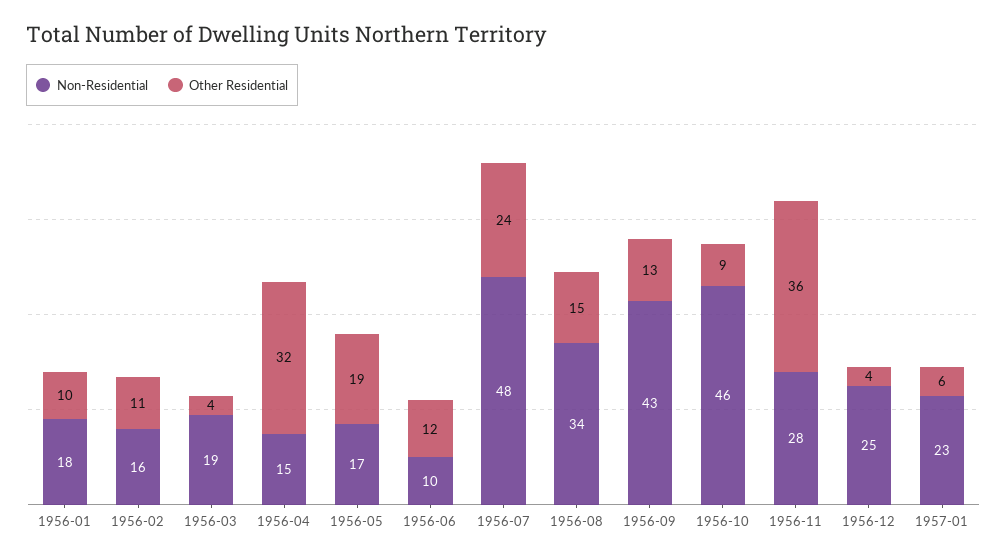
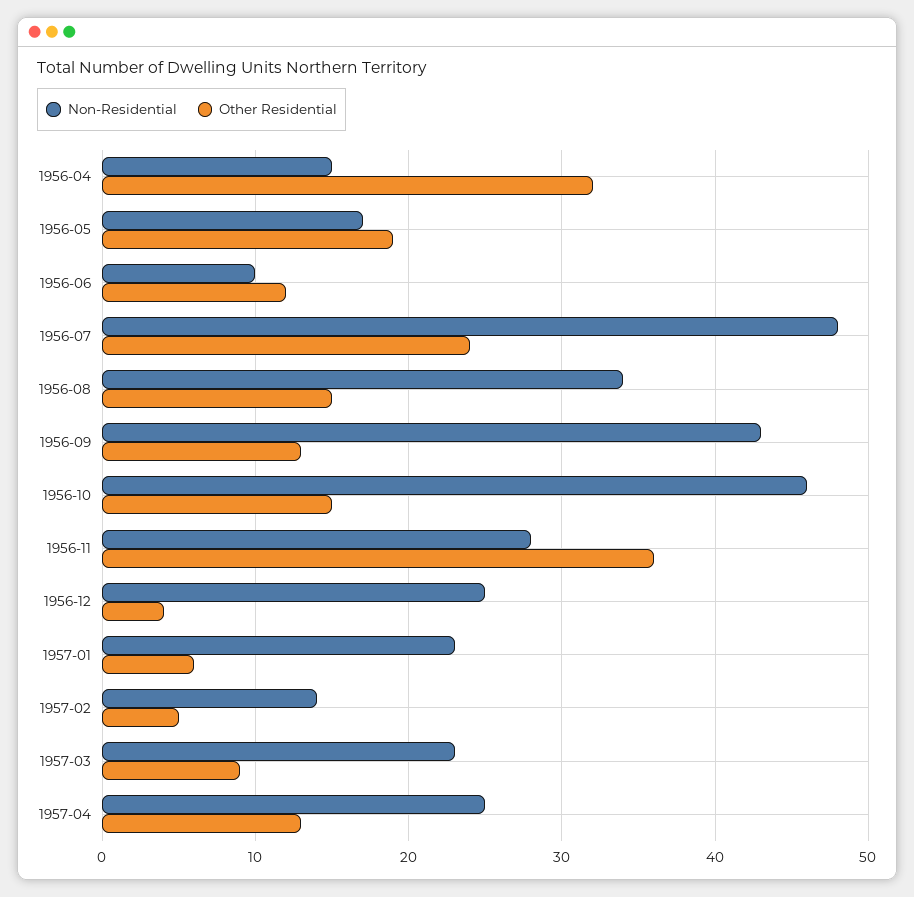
Non-Residential, 1956-01: 18 -> none
Other Residential, 1956-01: 10 -> none
Non-Residential, 1956-02: 16 -> none
Other Residential, 1956-02: 11 -> none
Non-Residential, 1956-03: 19 -> none
Other Residential, 1956-03: 4 -> none
Other Residential, 1956-10: 9 -> 15
Non-Residential, 1957-02: none -> 14
Other Residential, 1957-02: none -> 5
Non-Residential, 1957-03: none -> 23
Other Residential, 1957-03: none -> 9
Non-Residential, 1957-04: none -> 25
Other Residential, 1957-04: none -> 13

